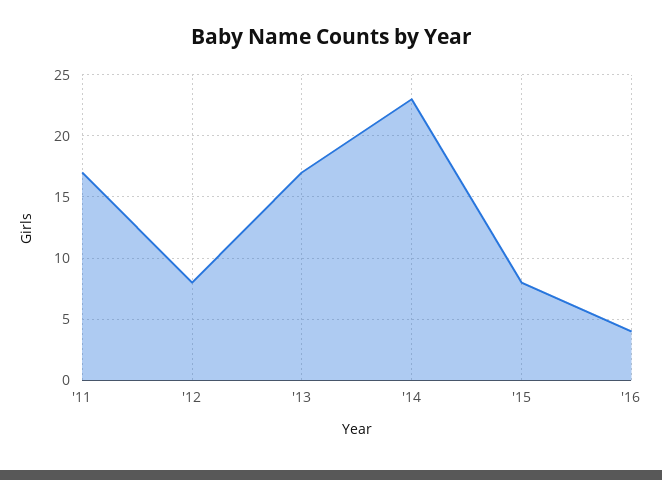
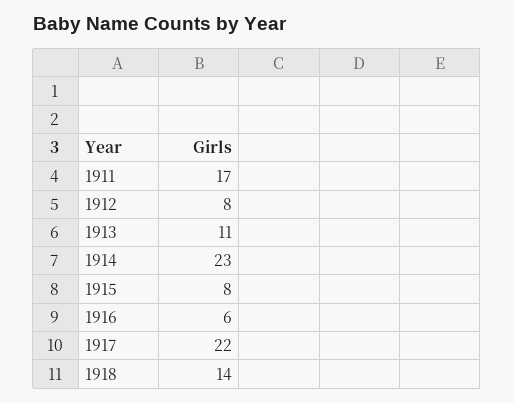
'13: 17 -> 11
'16: 4 -> 6
1917: none -> 22
1918: none -> 14

